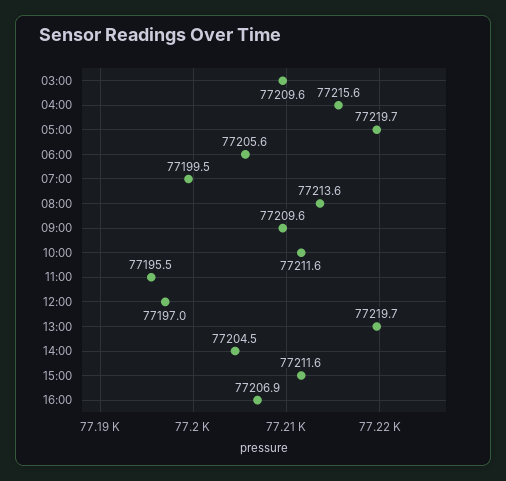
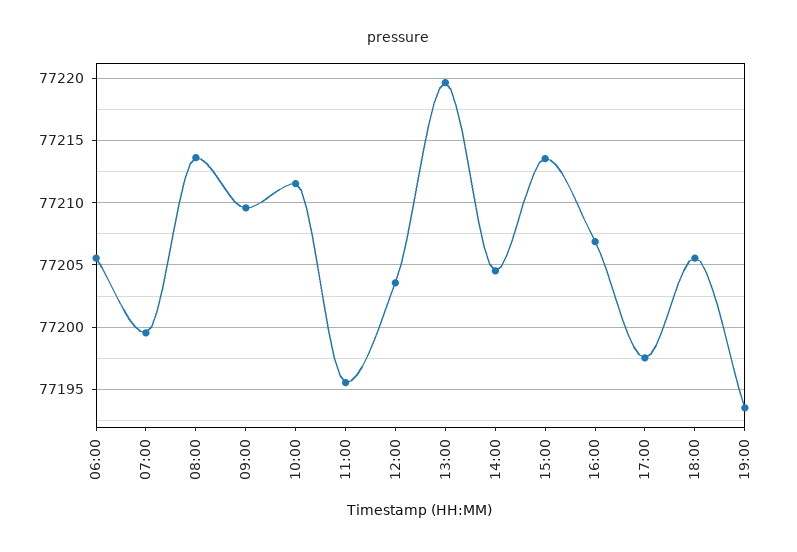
03:00: 77209.6 -> none
04:00: 77215.6 -> none
05:00: 77219.7 -> none
12:00: 77197 -> 77203.5
15:00: 77211.6 -> 77213.5
17:00: none -> 77197.5
18:00: none -> 77205.5
19:00: none -> 77193.5

